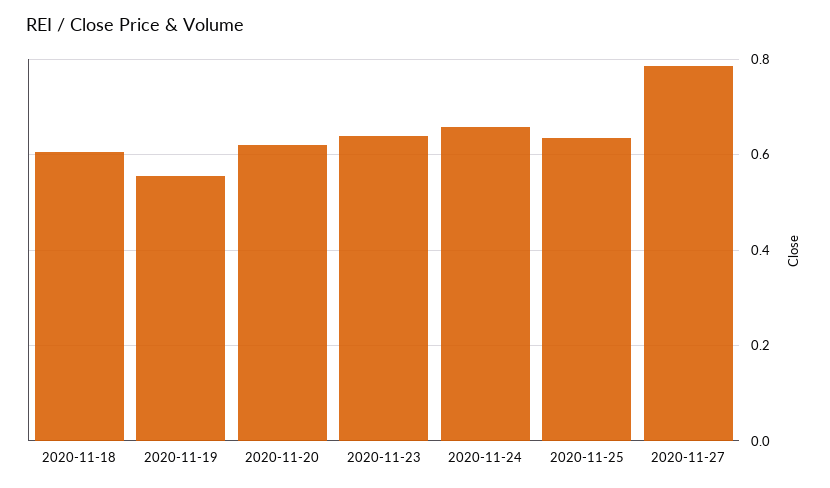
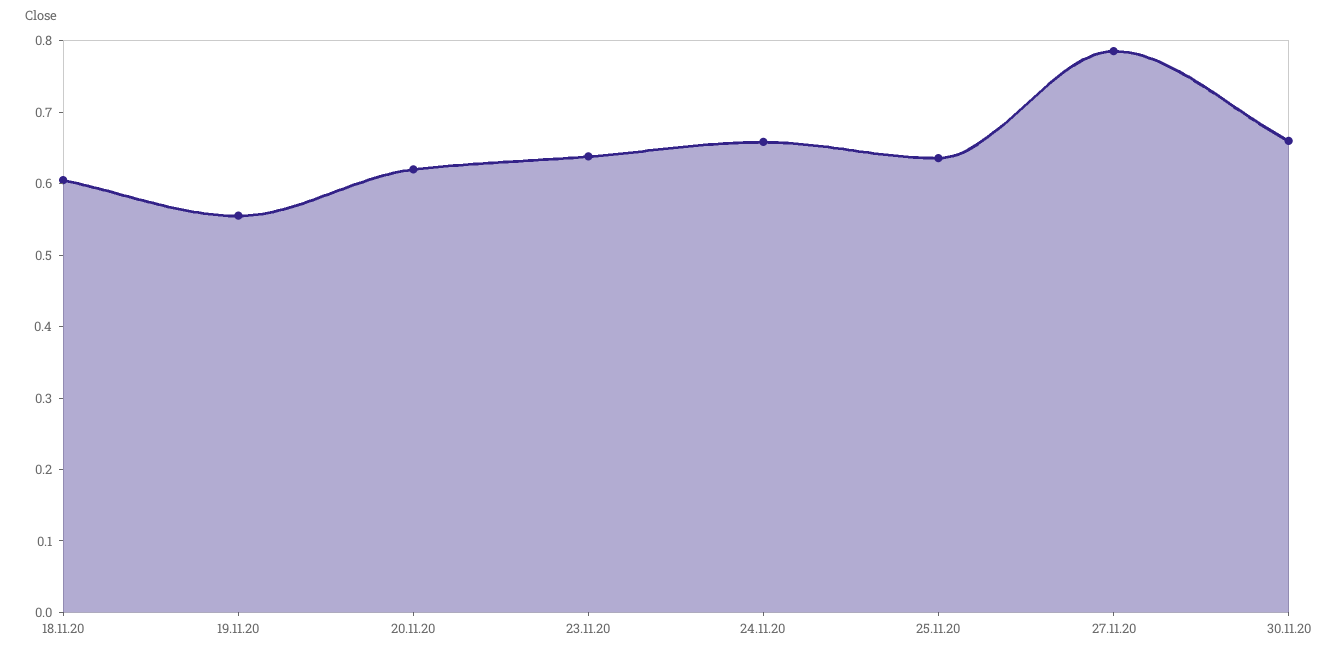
30.11.20: none -> 0.66

